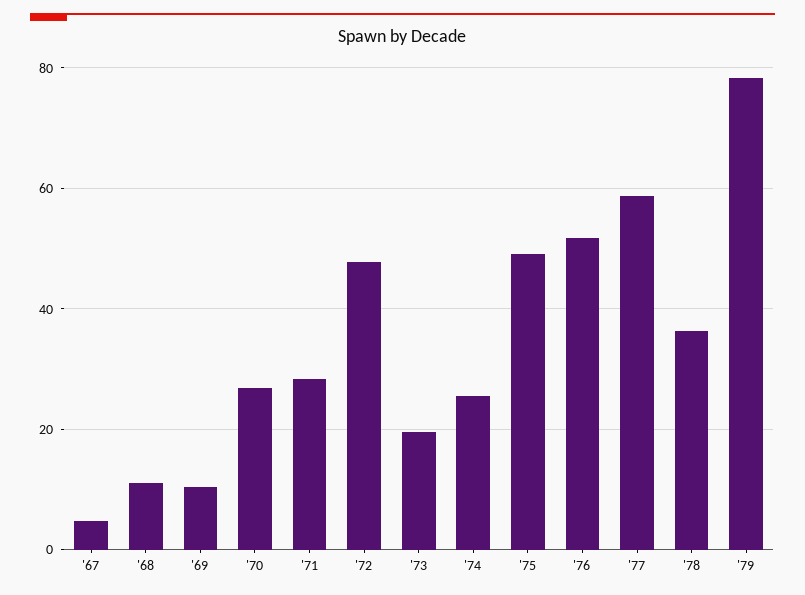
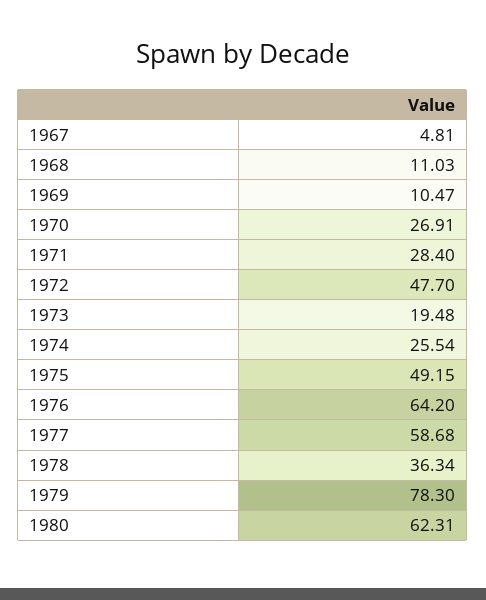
'76: 52 -> 64.2
1980: none -> 62.31

